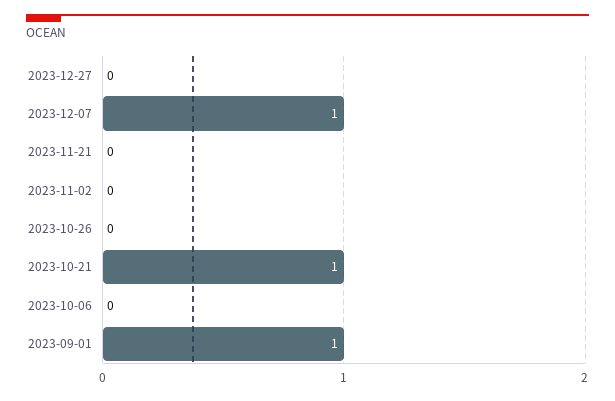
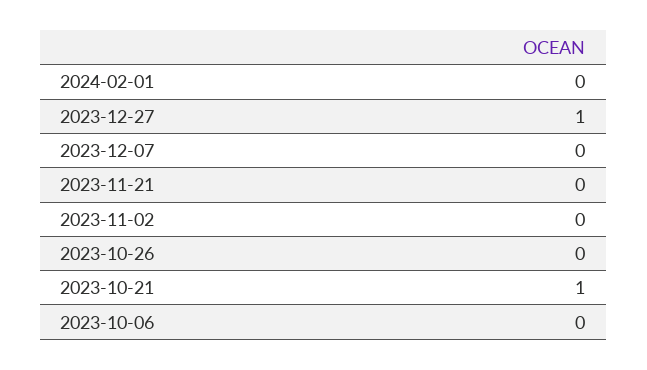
2023-12-27: 0 -> 1
2023-12-07: 1 -> 0
2023-09-01: 1 -> none
2024-02-01: none -> 0

